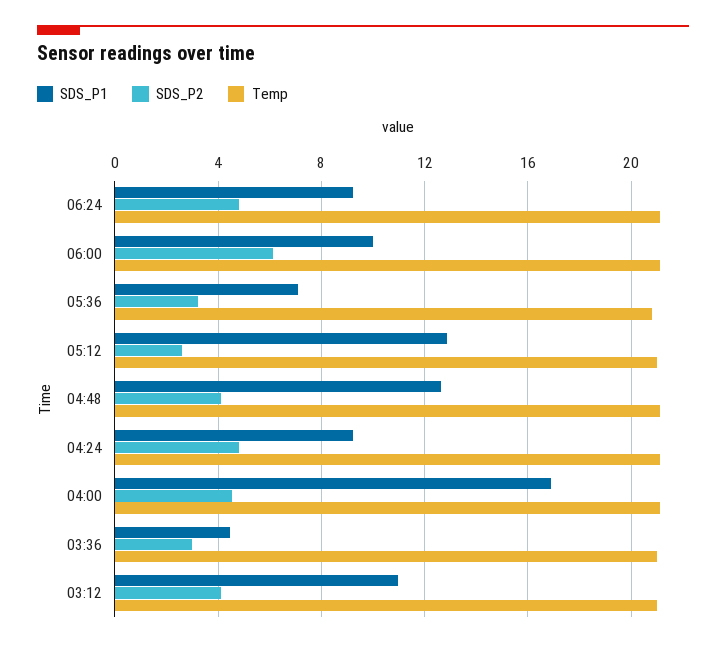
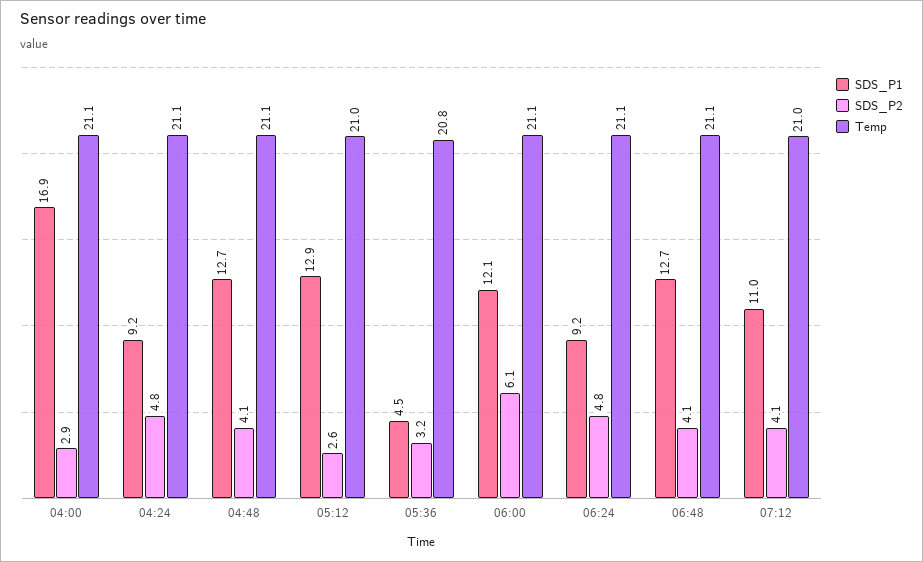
SDS_P1, 06:00: 10 -> 12.1
SDS_P1, 05:36: 7 -> 4.5
SDS_P2, 04:00: 4.5 -> 2.9
SDS_P1, 03:36: 4.5 -> none
SDS_P2, 03:36: 3 -> none
Temp, 03:36: 21 -> none
SDS_P1, 03:12: 11 -> none
SDS_P2, 03:12: 4 -> none
Temp, 03:12: 21 -> none
SDS_P1, 06:48: none -> 12.7
SDS_P2, 06:48: none -> 4.1
Temp, 06:48: none -> 21.1
SDS_P1, 07:12: none -> 11
SDS_P2, 07:12: none -> 4.1
Temp, 07:12: none -> 21

